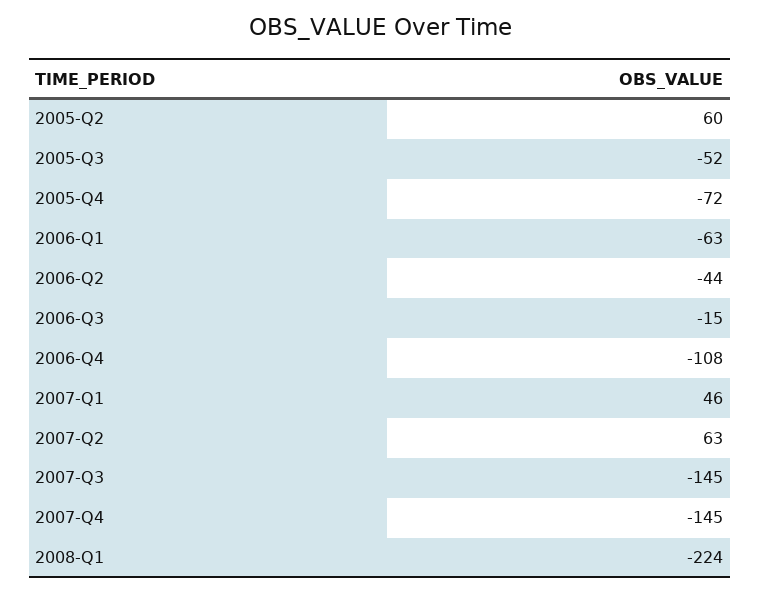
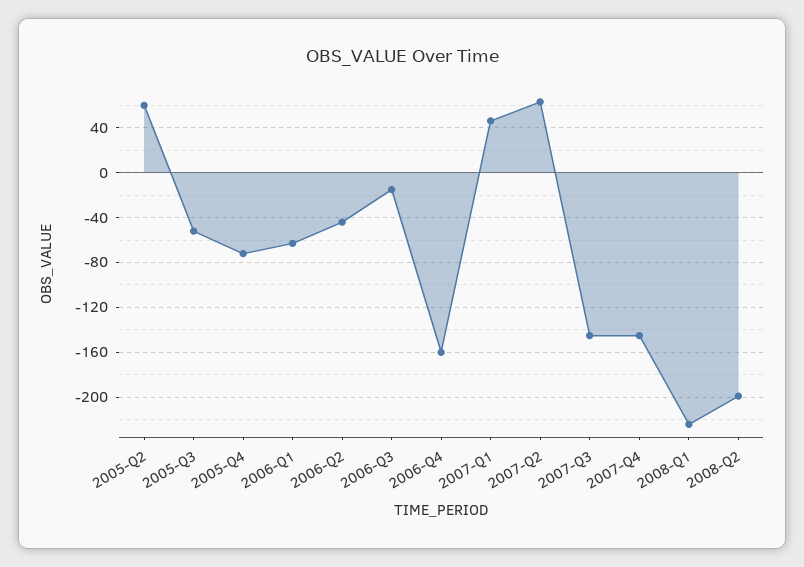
2006-Q4: -108 -> -160
2008-Q2: none -> -200

